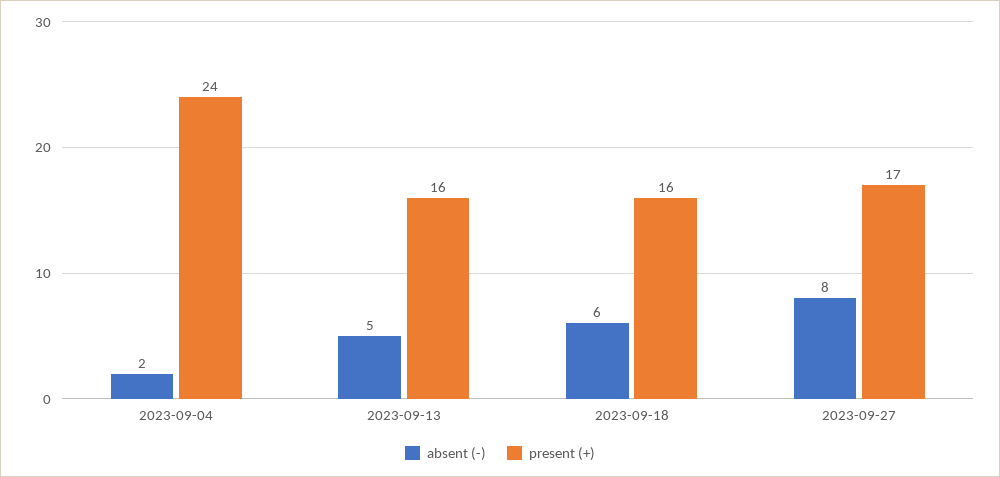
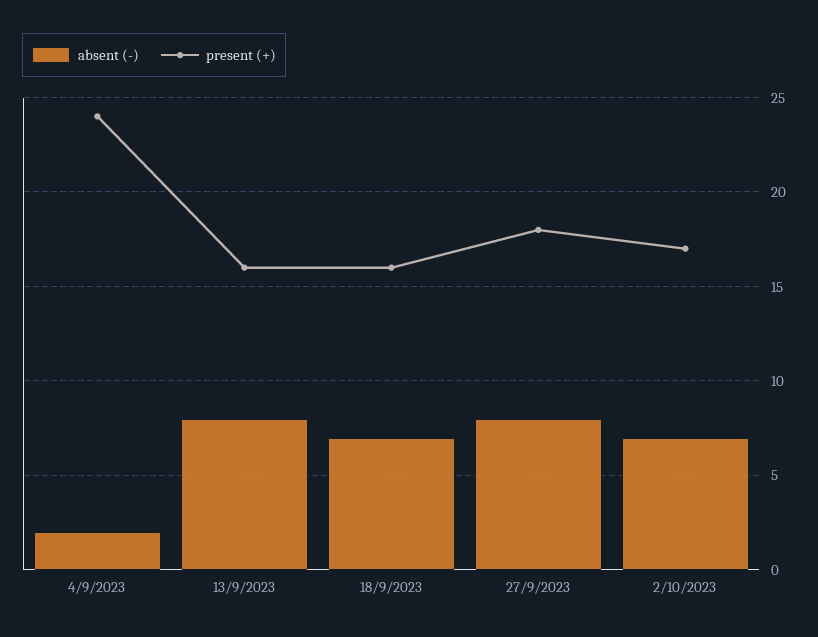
absent (-), 2023-09-13: 5 -> 8
absent (-), 2023-09-18: 6 -> 7
present (+), 2023-09-27: 17 -> 18
absent (-), 2/10/2023: none -> 7
present (+), 2/10/2023: none -> 17

